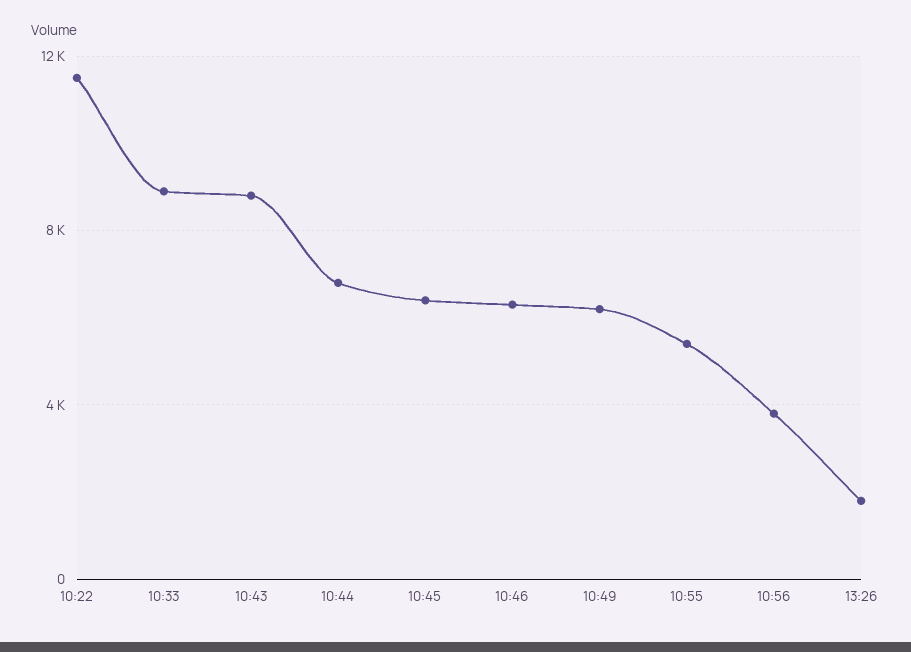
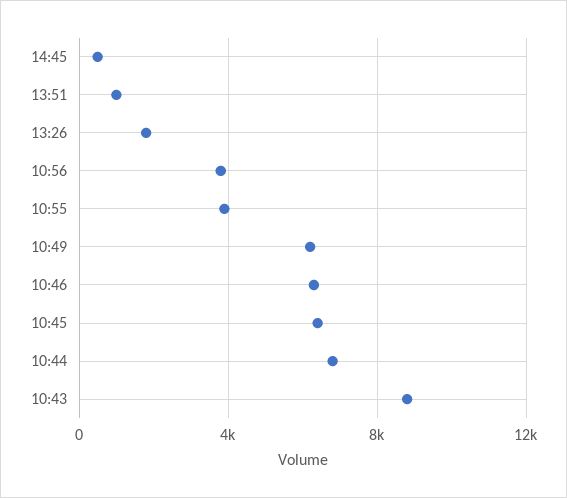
10:22: 11500 -> none
10:33: 9000 -> none
10:55: 5500 -> 4000
14:45: none -> 500
13:51: none -> 1000

